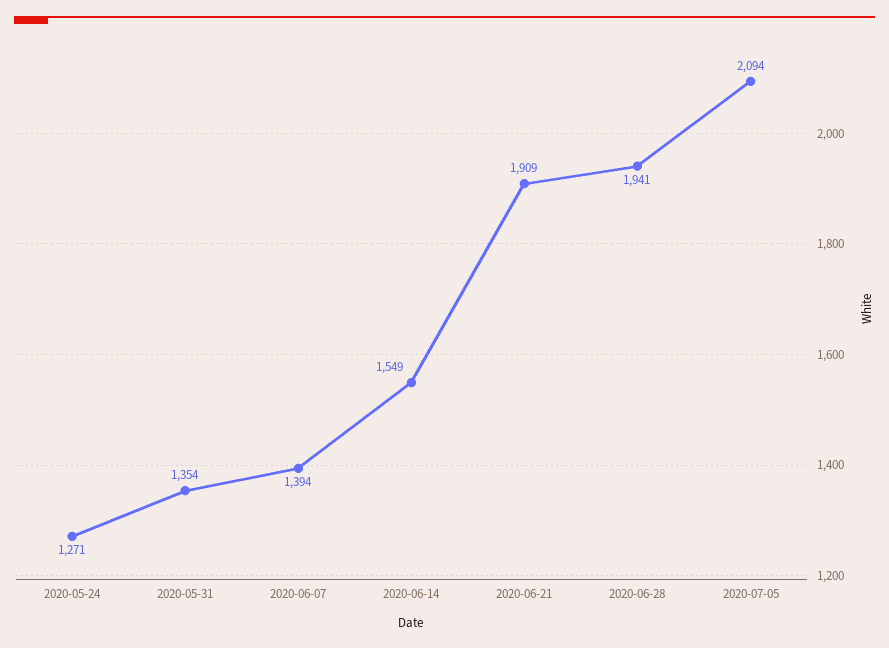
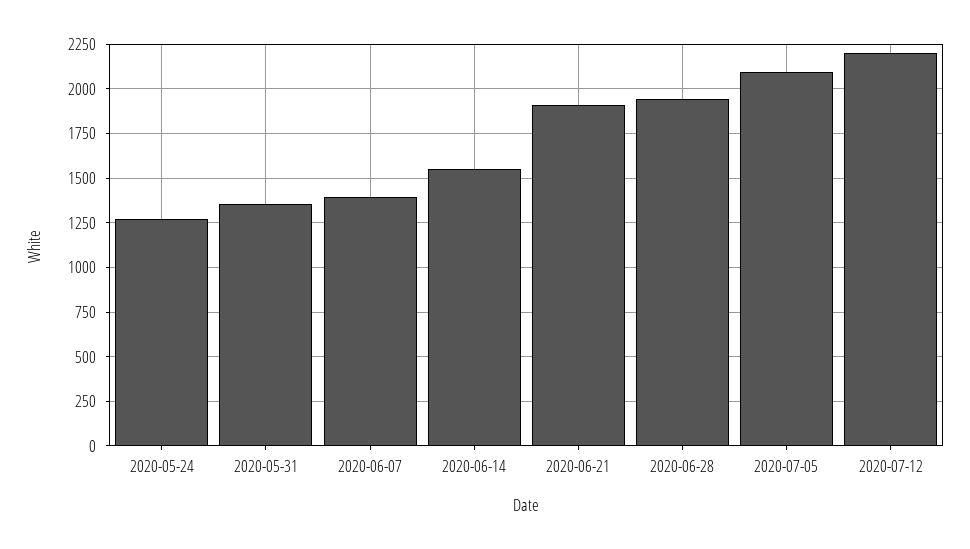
2020-07-12: none -> 2200

